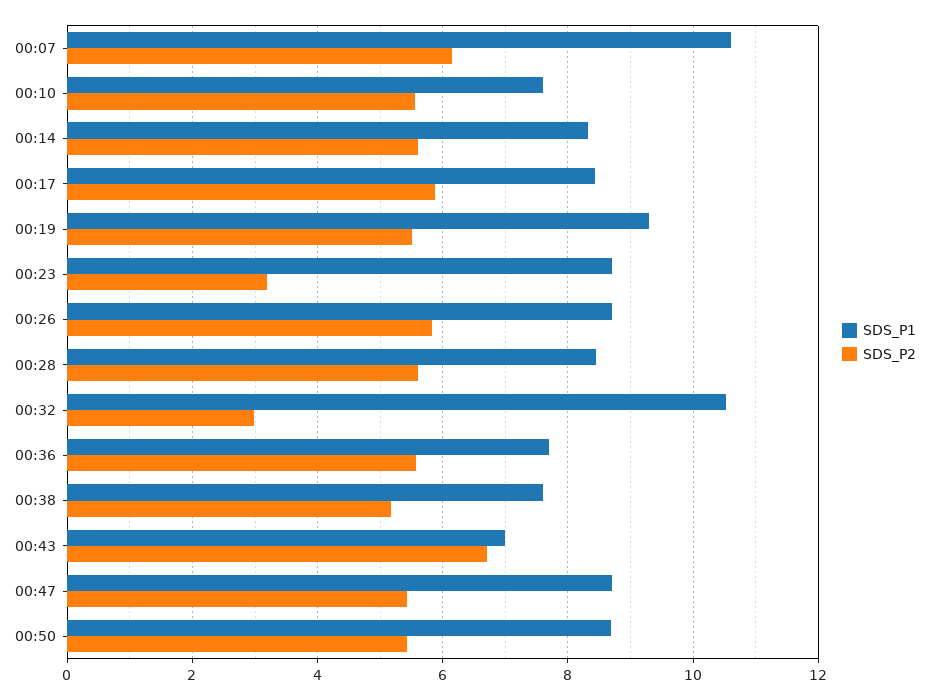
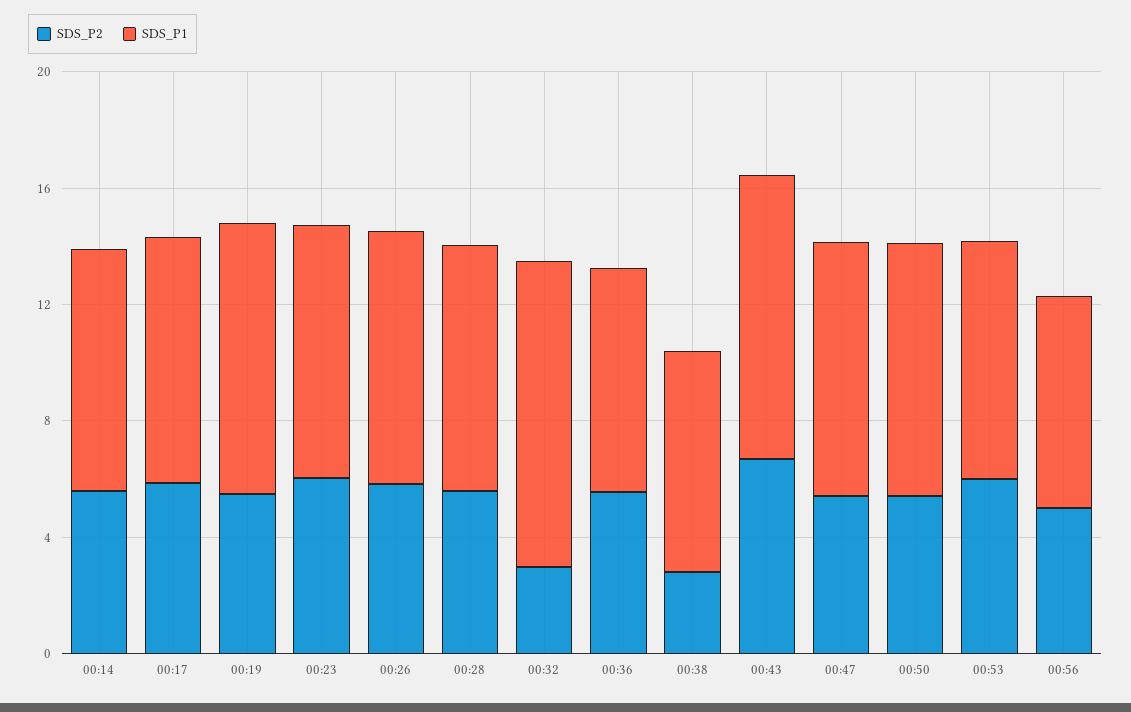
SDS_P1, 00:07: 10.6 -> none
SDS_P2, 00:07: 6.2 -> none
SDS_P1, 00:10: 7.6 -> none
SDS_P2, 00:10: 5.6 -> none
SDS_P2, 00:23: 3.2 -> 6
SDS_P2, 00:38: 5.2 -> 3
SDS_P1, 00:43: 7 -> 10
SDS_P2, 00:53: none -> 6
SDS_P1, 00:53: none -> 8
SDS_P2, 00:56: none -> 5
SDS_P1, 00:56: none -> 7

